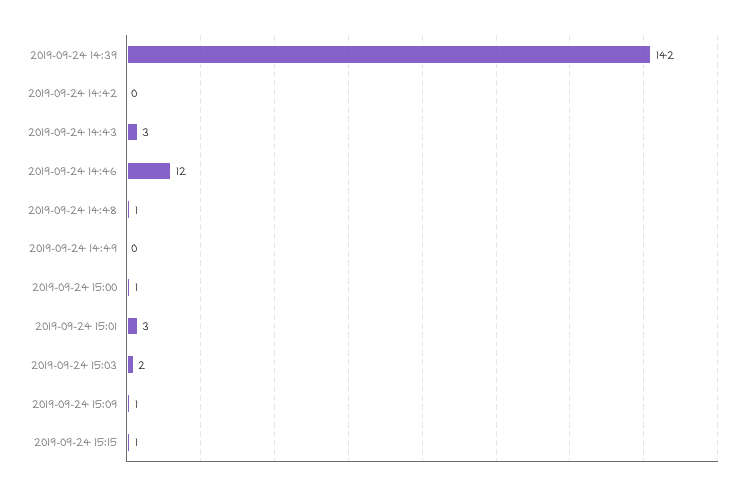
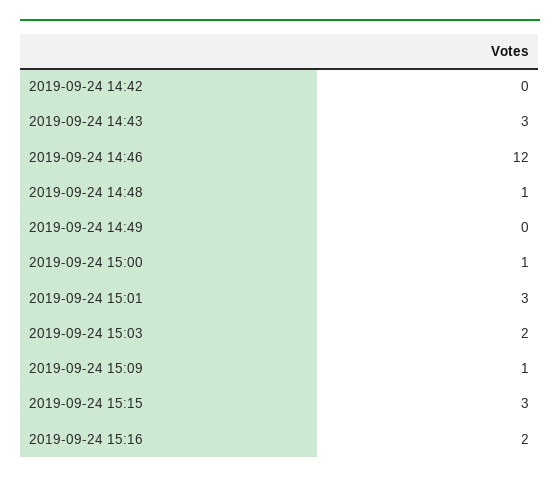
2019-09-24 14:39: 142 -> none
2019-09-24 15:15: 1 -> 3
2019-09-24 15:16: none -> 2

